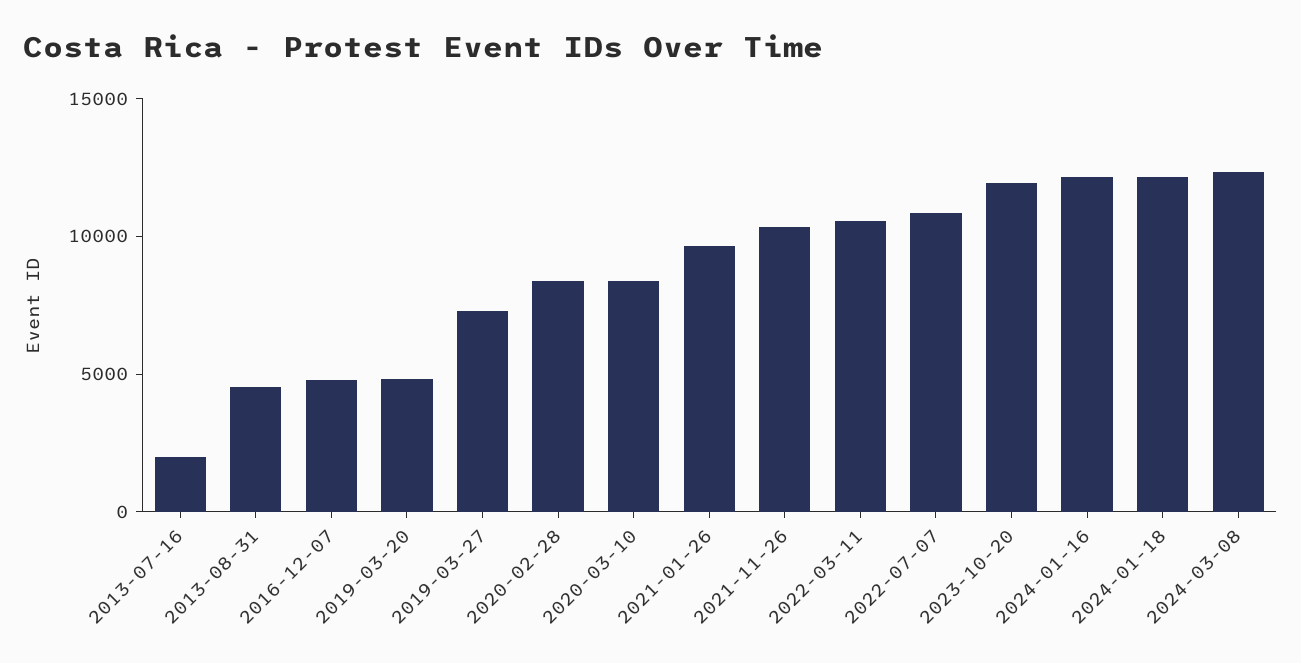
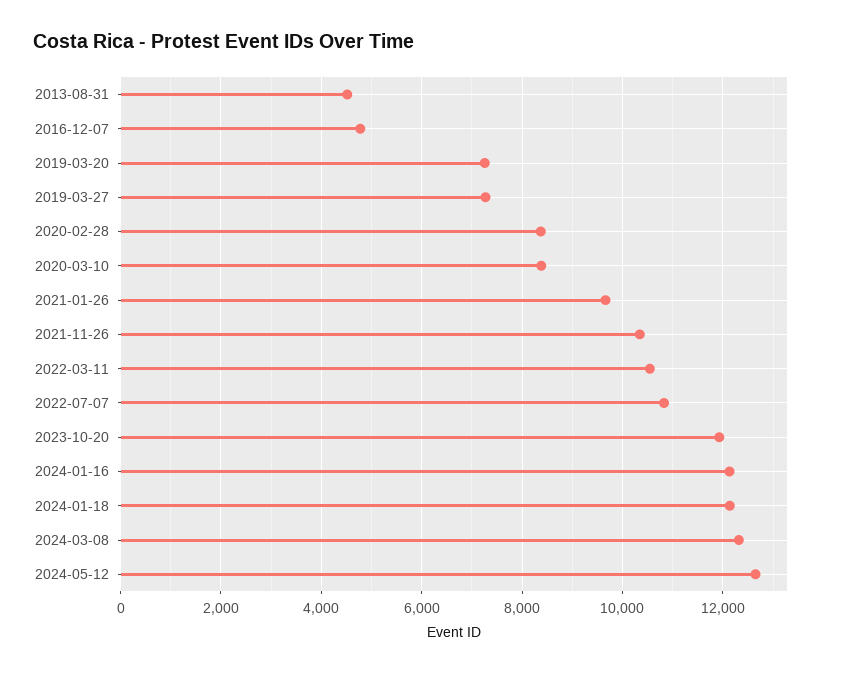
2013-07-16: 2000 -> none
2019-03-20: 5000 -> 7200
2024-05-12: none -> 12600

